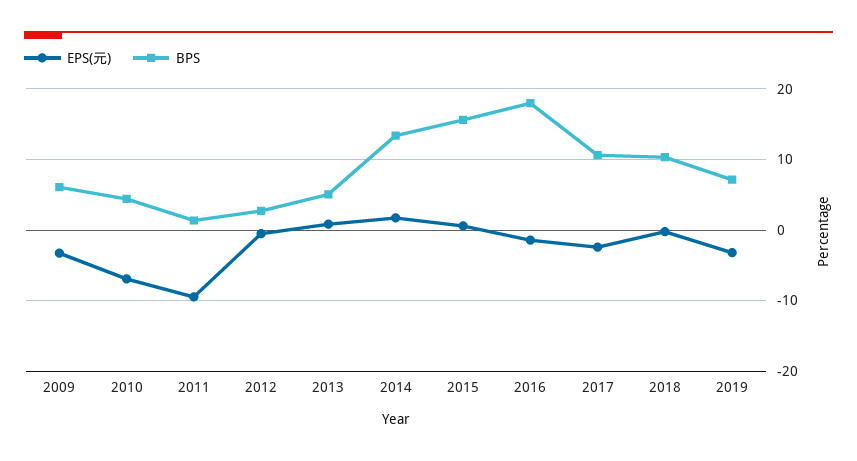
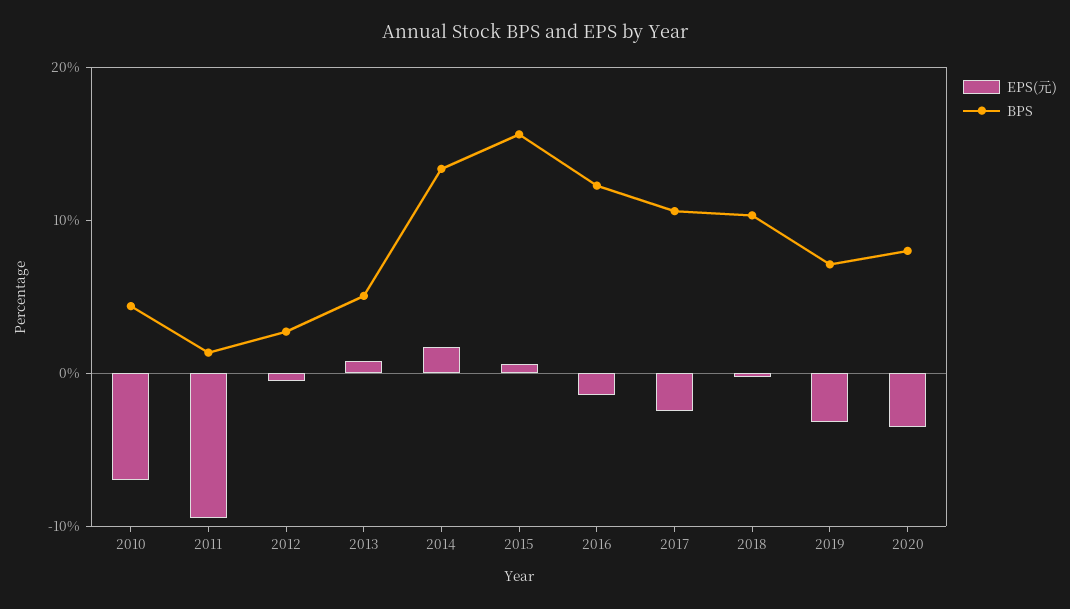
EPS(元), 2009: -3 -> none
BPS, 2009: 6 -> none
BPS, 2016: 18 -> 12
EPS(元), 2020: none -> -4
BPS, 2020: none -> 8

